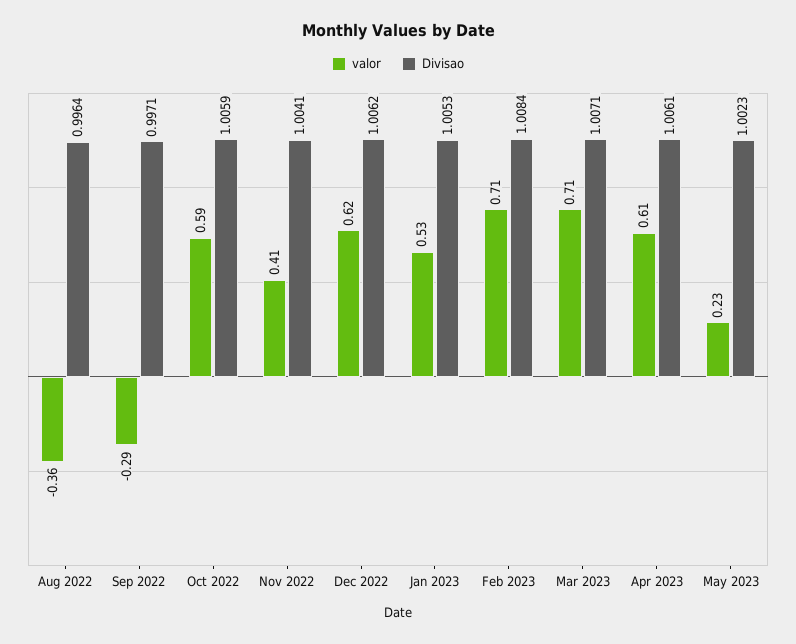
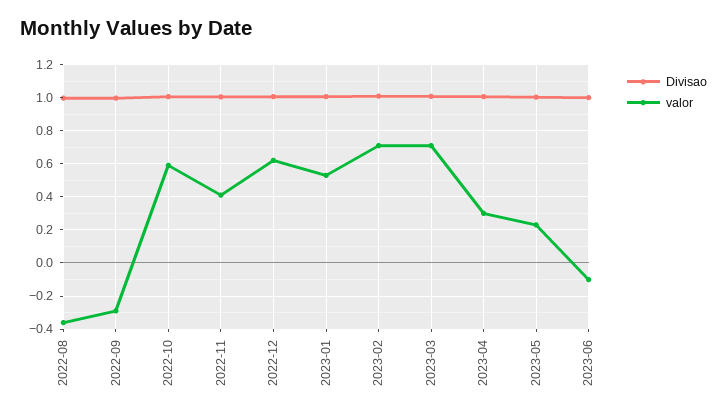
valor, Apr 2023: 0.61 -> 0.3
Divisao, 2023-06: none -> 1
valor, 2023-06: none -> -0.1

